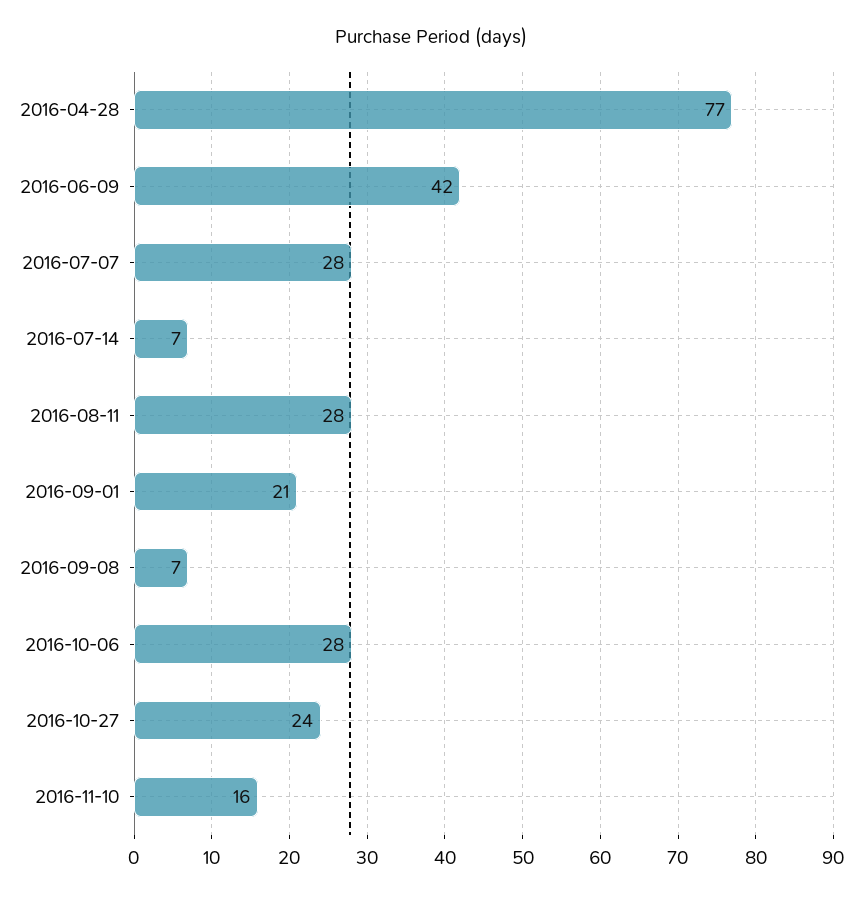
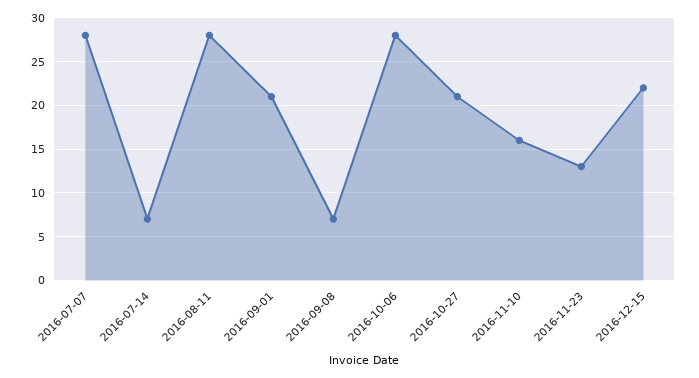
2016-04-28: 77 -> none
2016-06-09: 42 -> none
2016-10-27: 24 -> 21
2016-11-23: none -> 13
2016-12-15: none -> 22

